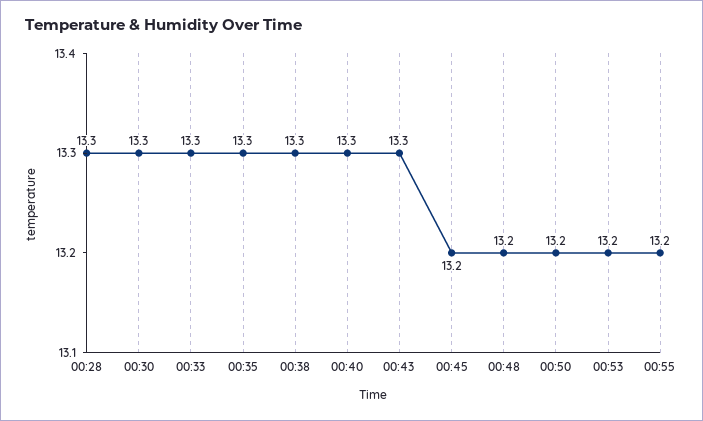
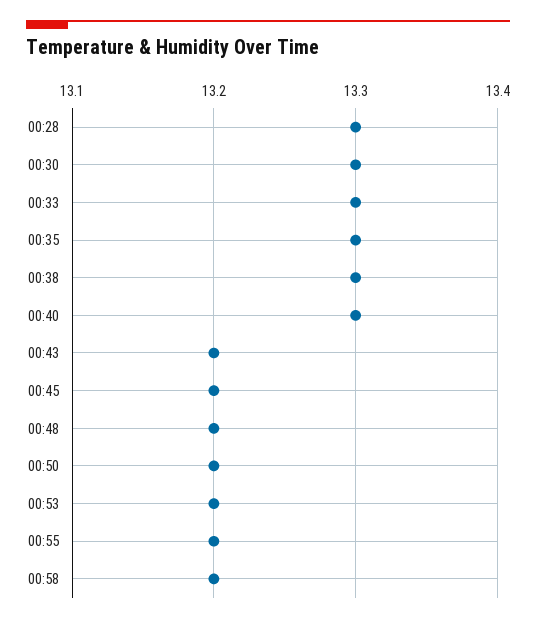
00:43: 13.3 -> 13.2
00:58: none -> 13.2

